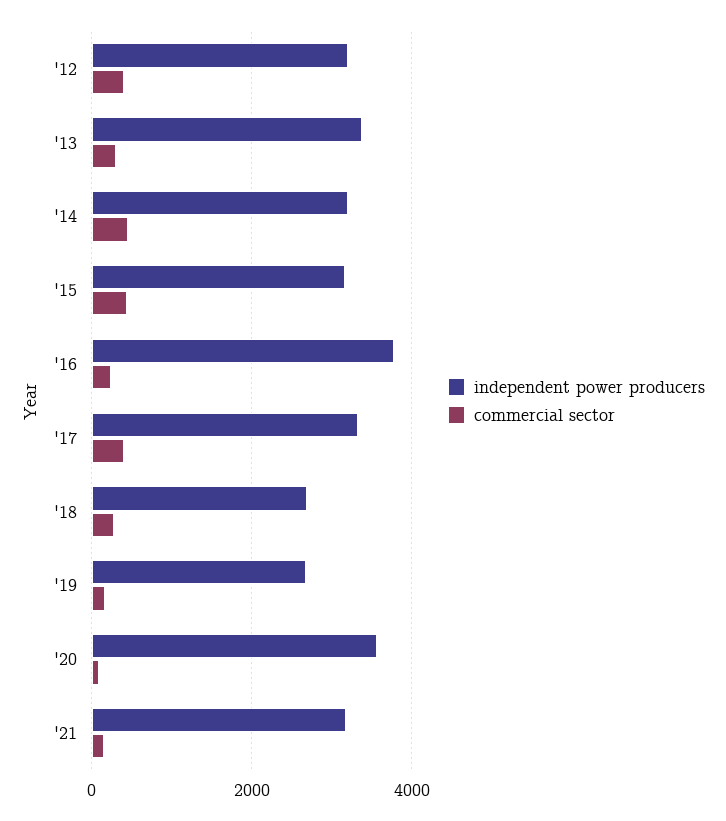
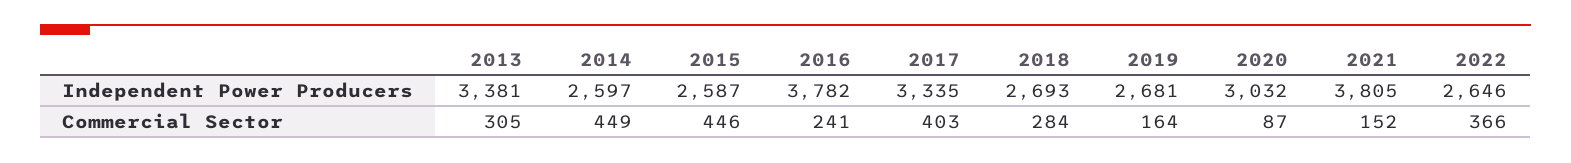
independent power producers, '12: 3200 -> none
commercial sector, '12: 400 -> none
independent power producers, '14: 3200 -> 2597
independent power producers, '15: 3200 -> 2587
independent power producers, '20: 3600 -> 3032
independent power producers, '21: 3200 -> 3805
independent power producers, 2022: none -> 2646
commercial sector, 2022: none -> 366

